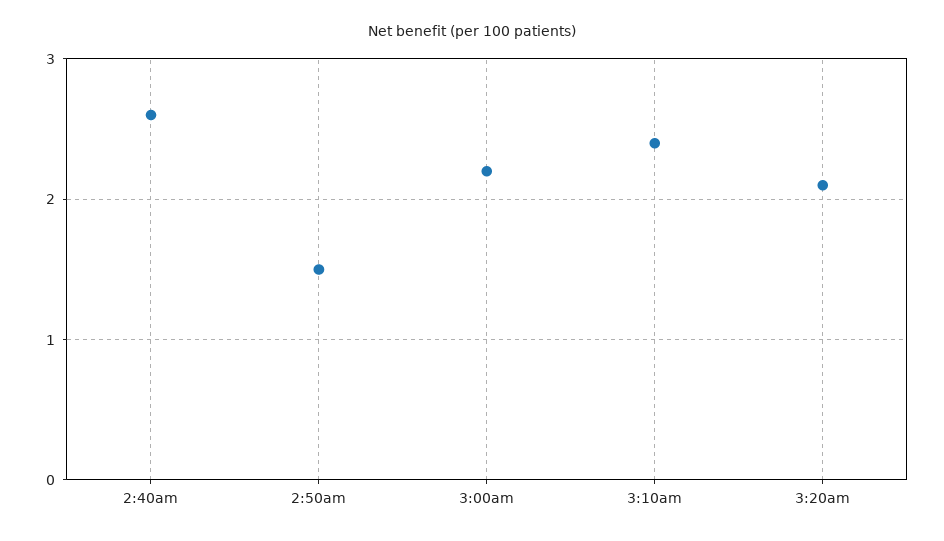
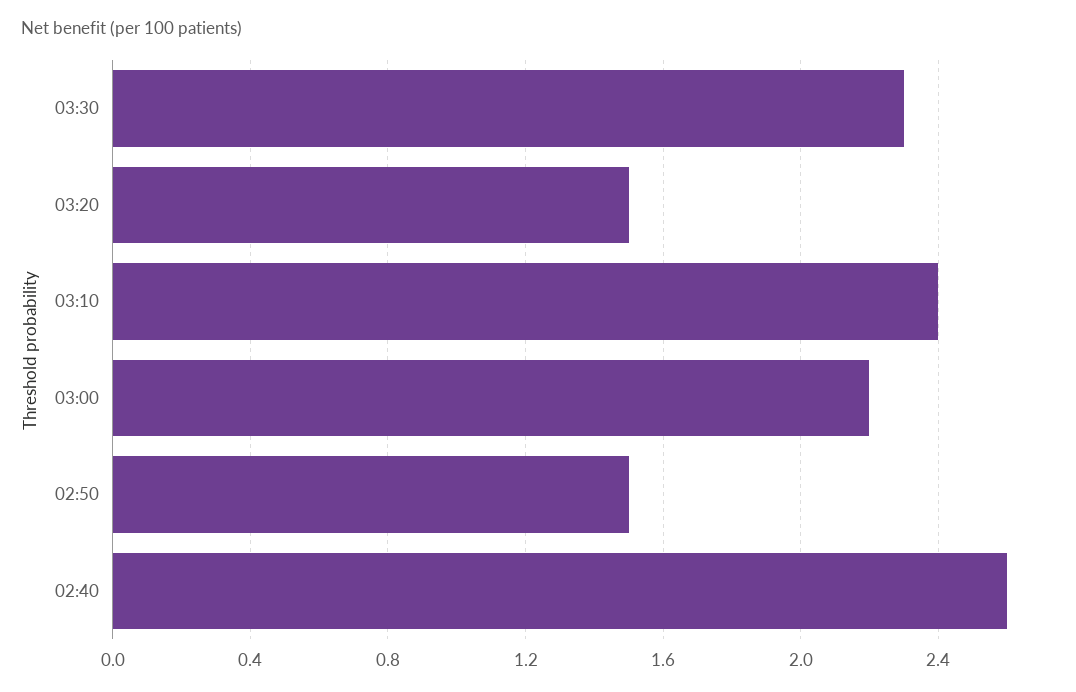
3:20am: 2.1 -> 1.5
03:30: none -> 2.3

